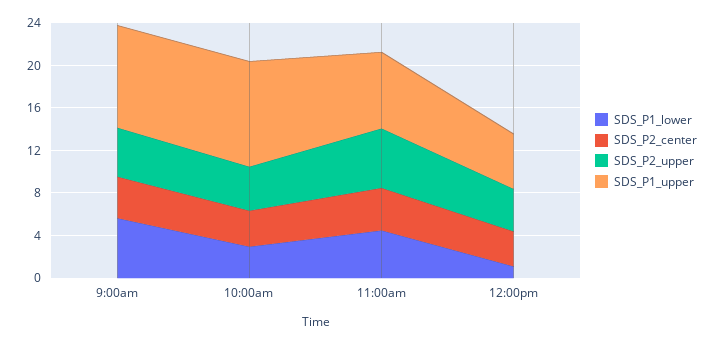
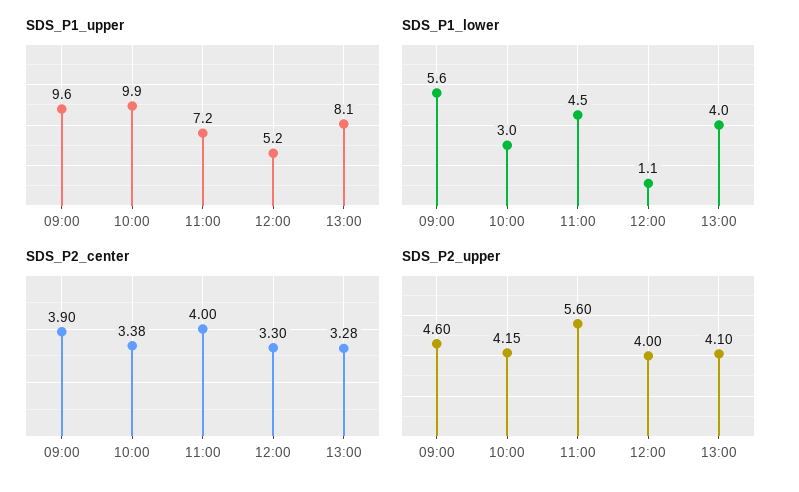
SDS_P1_upper, 13:00: none -> 8.1
SDS_P1_lower, 13:00: none -> 4
SDS_P2_center, 13:00: none -> 3.28
SDS_P2_upper, 13:00: none -> 4.1

